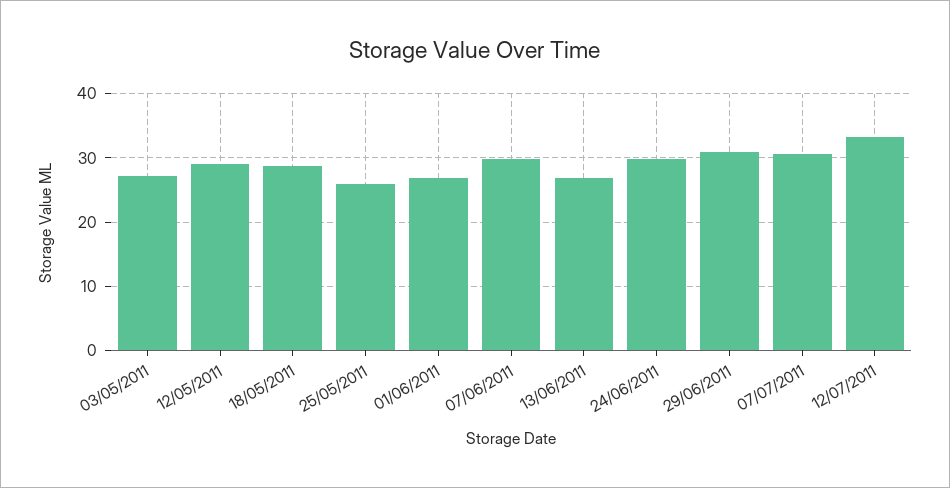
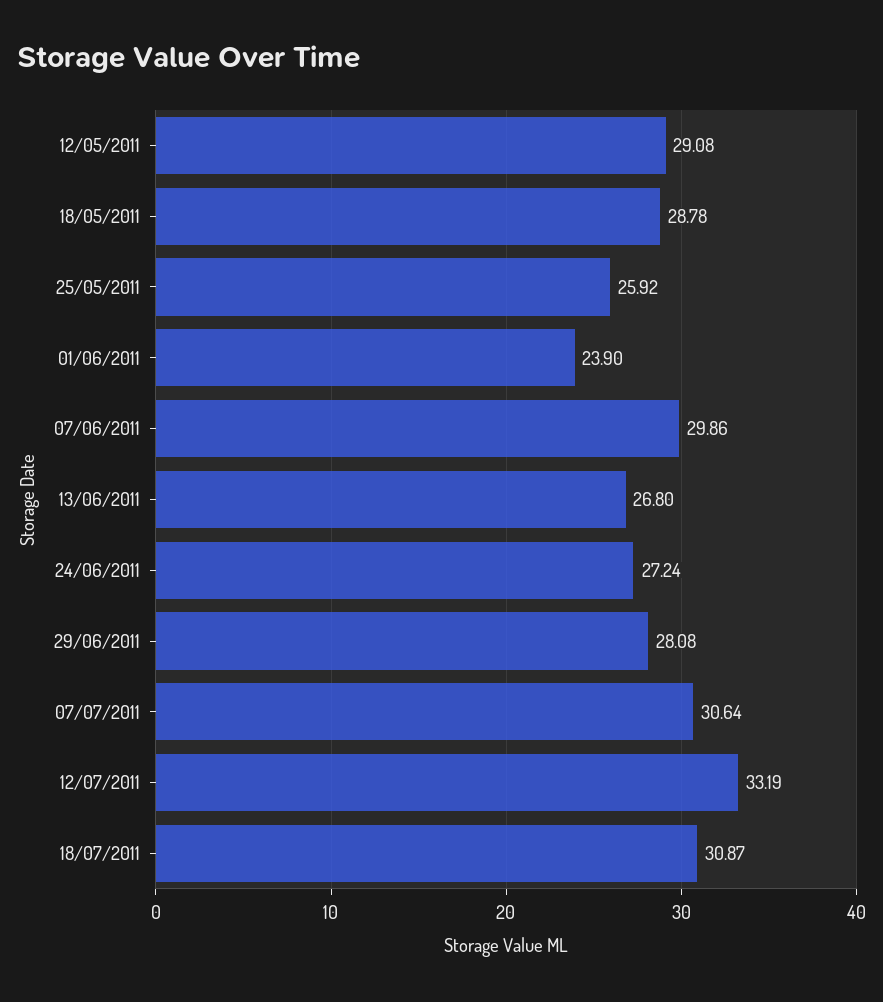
03/05/2011: 27 -> none
01/06/2011: 27 -> 23.9
24/06/2011: 30 -> 27.24
29/06/2011: 31 -> 28.08
18/07/2011: none -> 30.87

